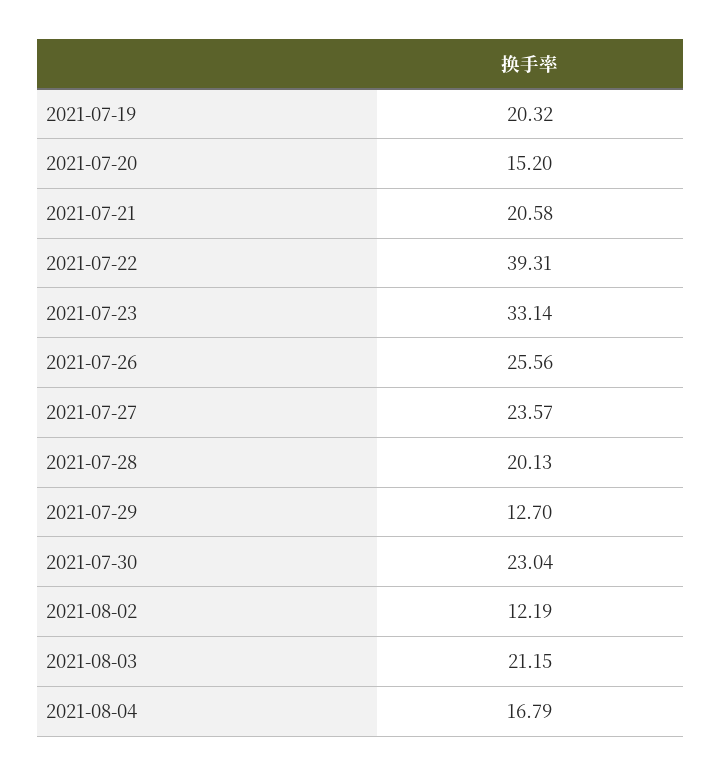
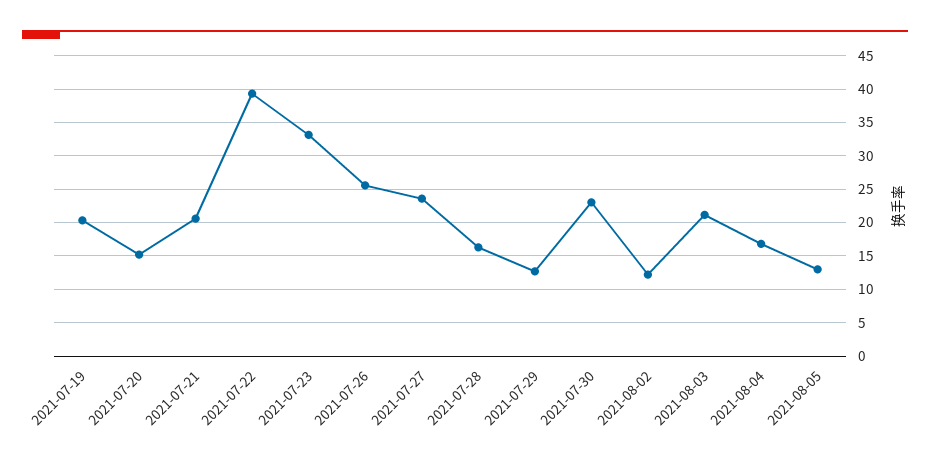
2021-07-28: 20.13 -> 16
2021-08-05: none -> 13

